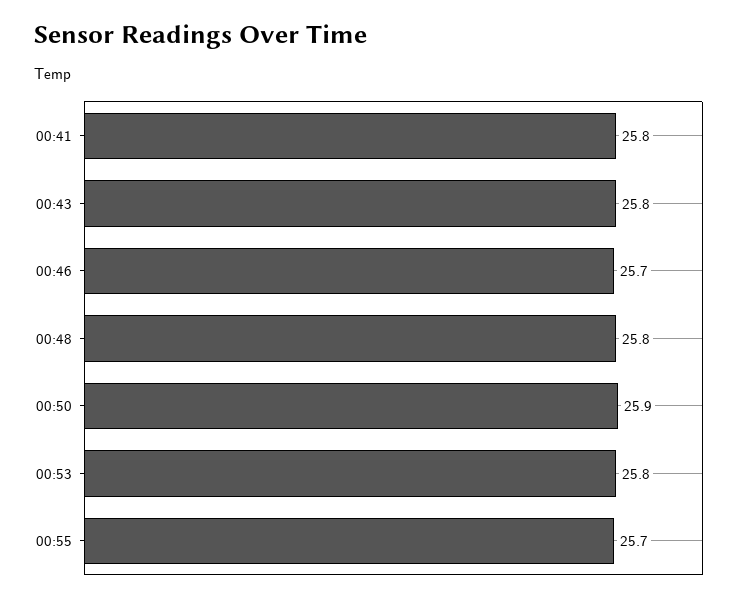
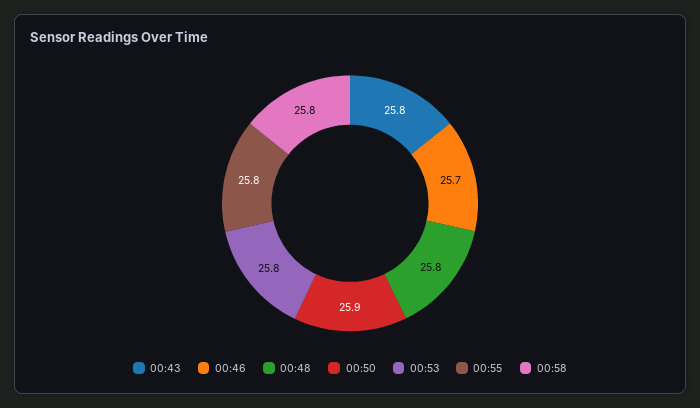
00:41: 25.8 -> none
00:55: 25.7 -> 25.8
00:58: none -> 25.8

